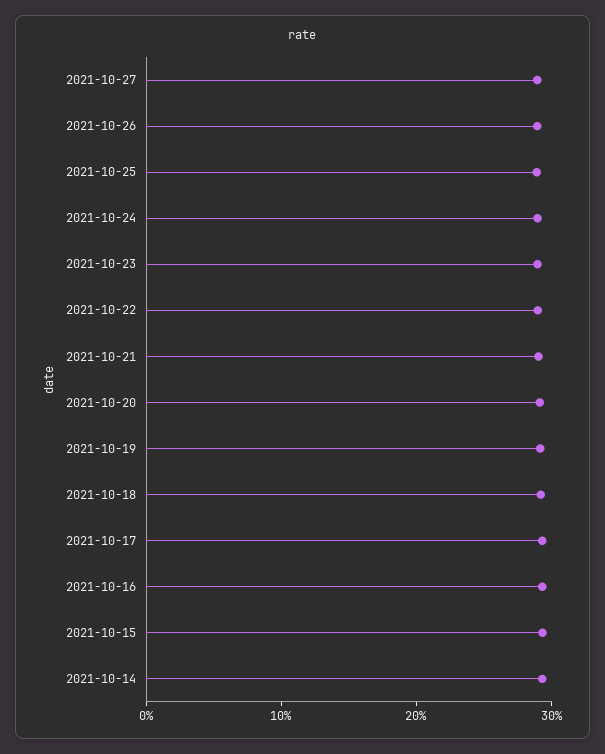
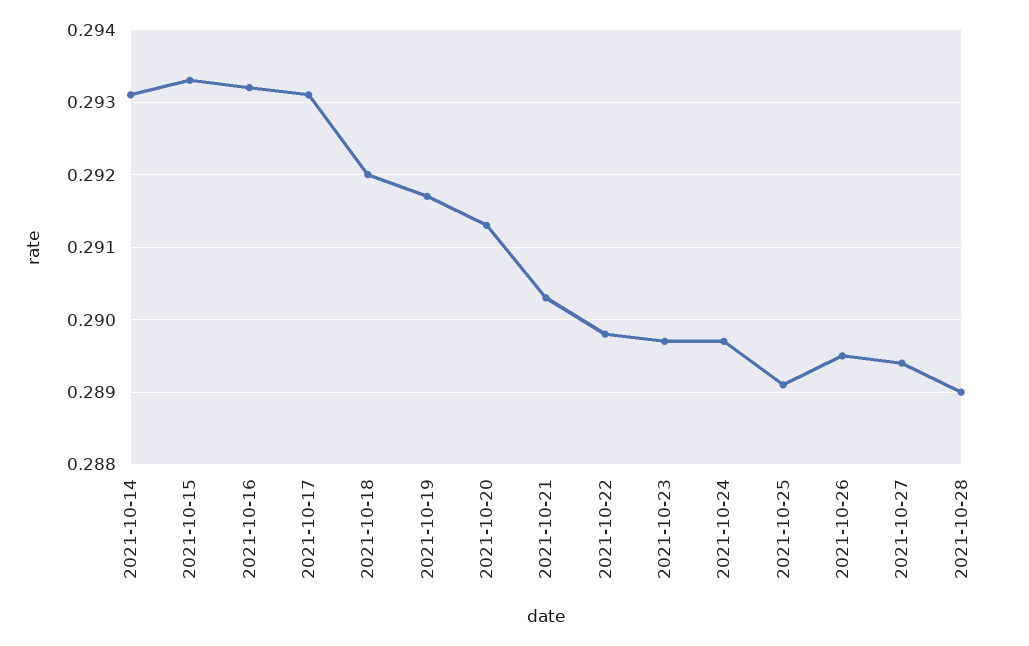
2021-10-28: none -> 0.289

